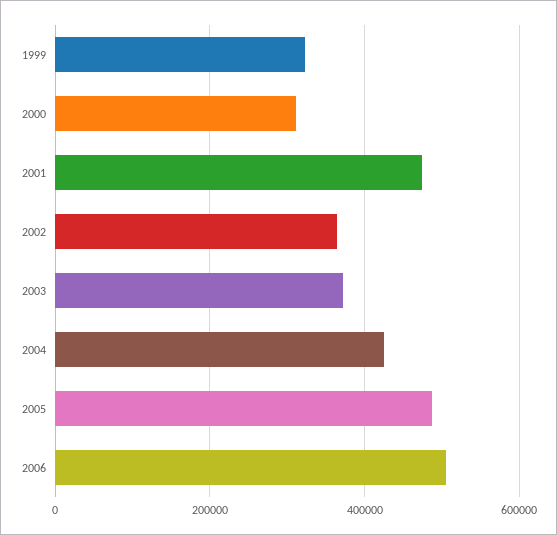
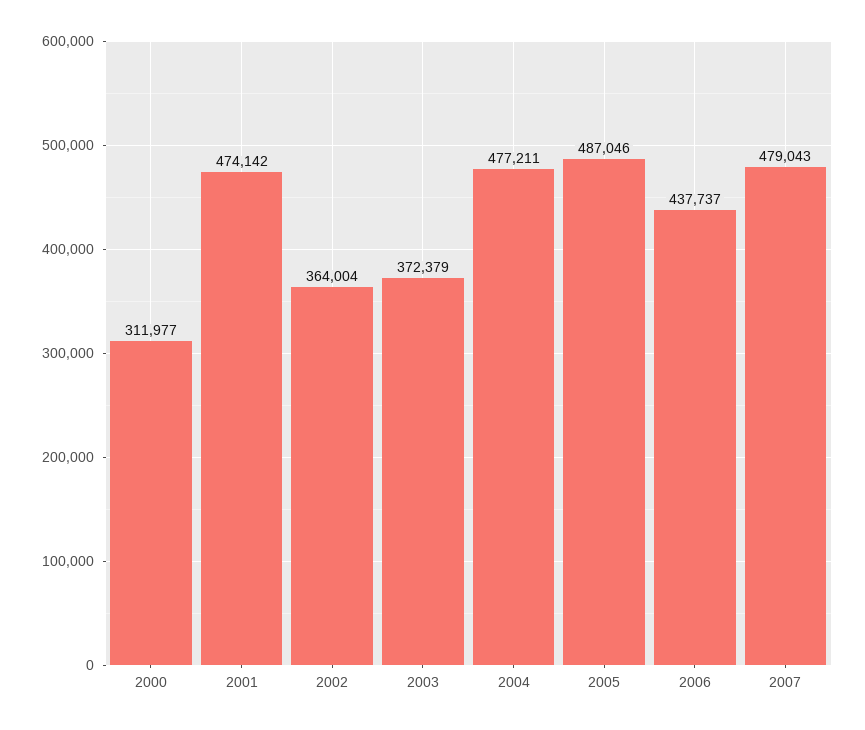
1999: 320000 -> none
2004: 420000 -> 477211
2006: 500000 -> 437737
2007: none -> 479043

